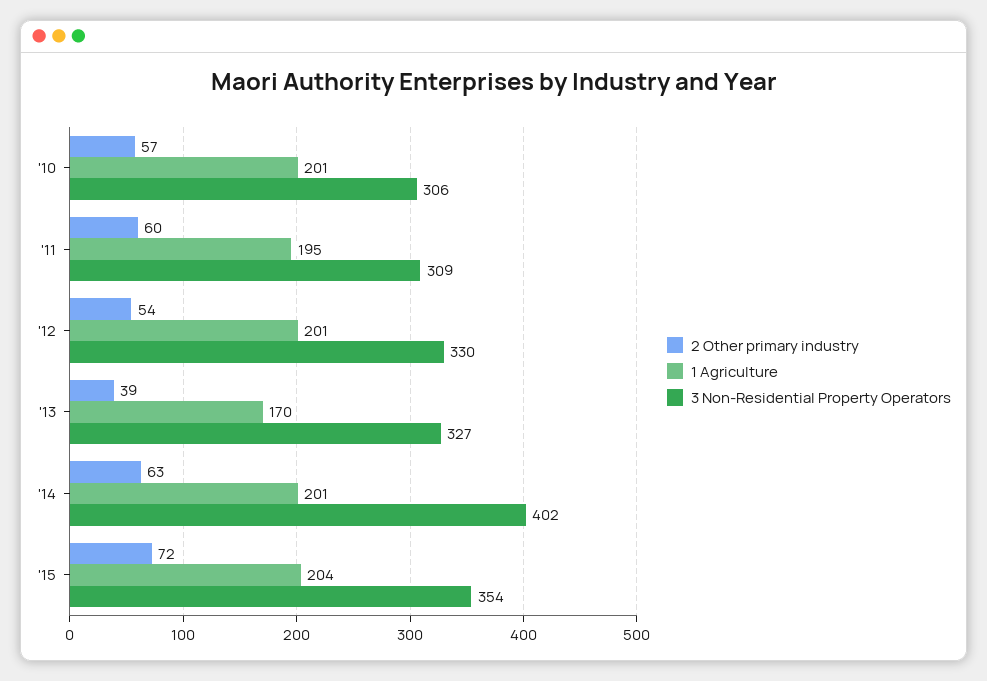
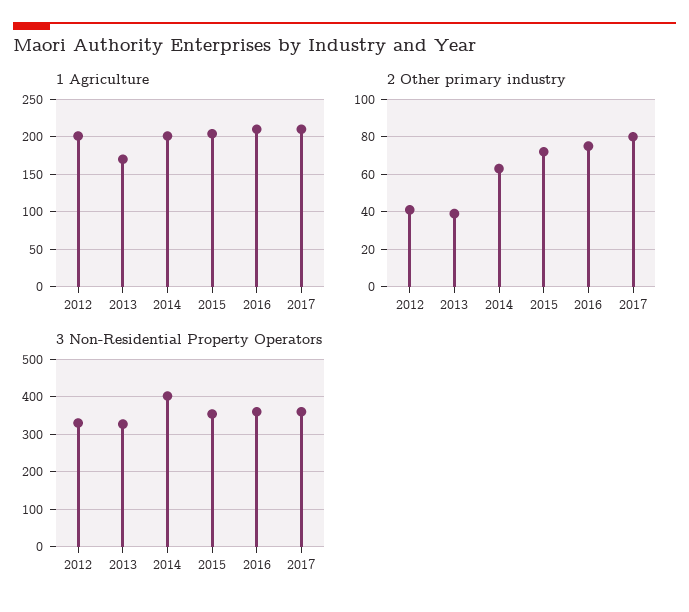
2 Other primary industry, '10: 57 -> none
1 Agriculture, '10: 201 -> none
3 Non-Residential Property Operators, '10: 306 -> none
2 Other primary industry, '11: 60 -> none
1 Agriculture, '11: 195 -> none
3 Non-Residential Property Operators, '11: 309 -> none
2 Other primary industry, '12: 54 -> 40
1 Agriculture, 2016: none -> 210
1 Agriculture, 2017: none -> 210
2 Other primary industry, 2016: none -> 75
2 Other primary industry, 2017: none -> 80
3 Non-Residential Property Operators, 2016: none -> 360
3 Non-Residential Property Operators, 2017: none -> 360

